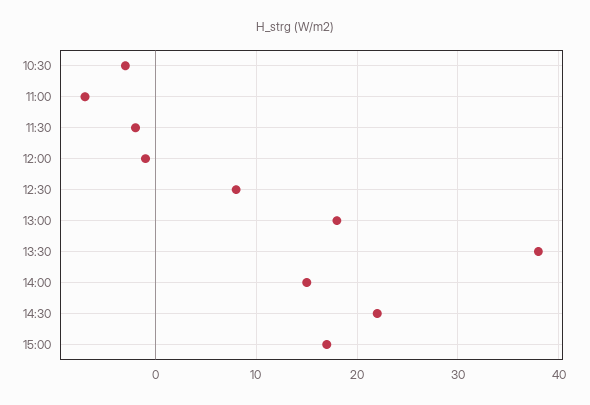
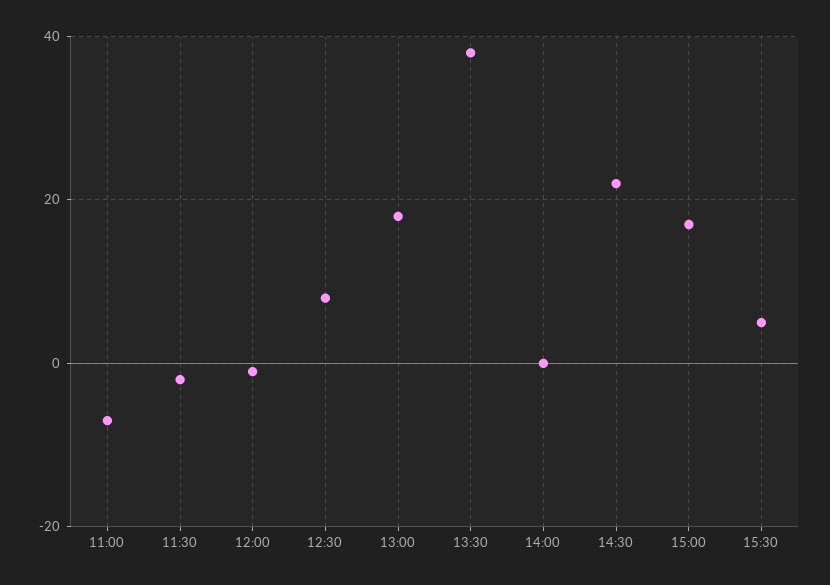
10:30: -3 -> none
14:00: 15 -> 0
15:30: none -> 5

